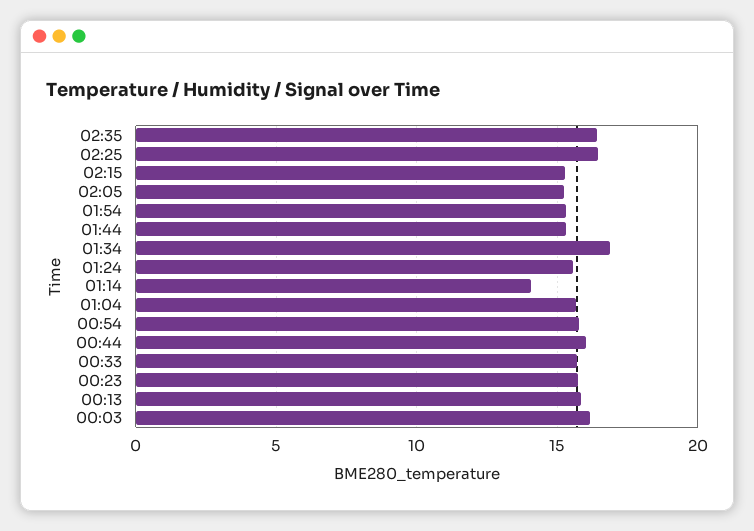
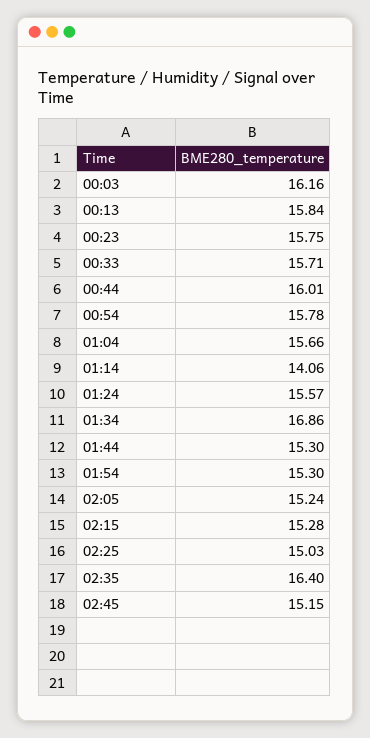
02:25: 16.5 -> 15.03
02:45: none -> 15.15

